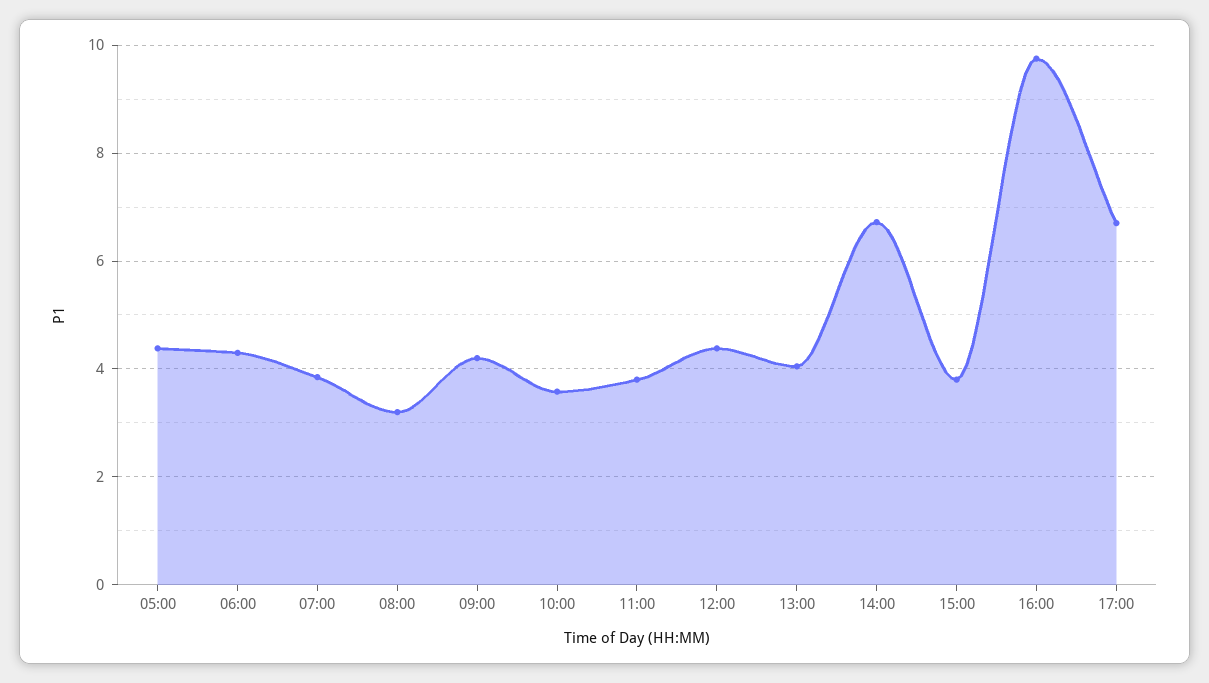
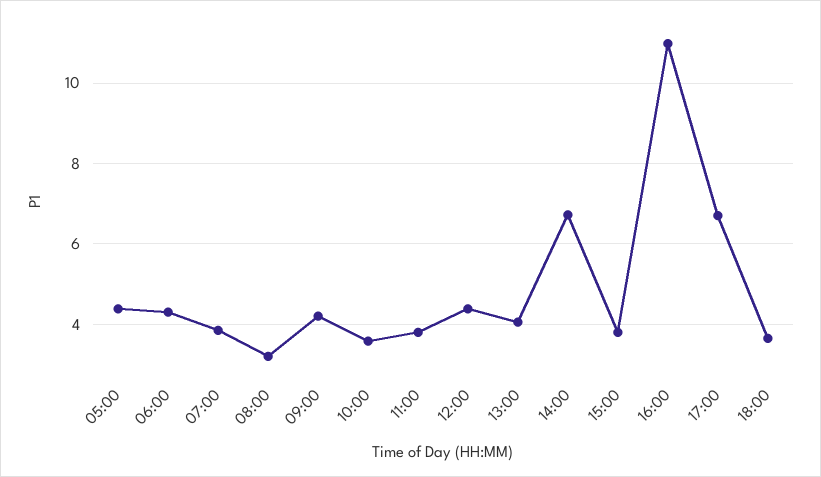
16:00: 9.8 -> 11
18:00: none -> 3.6

